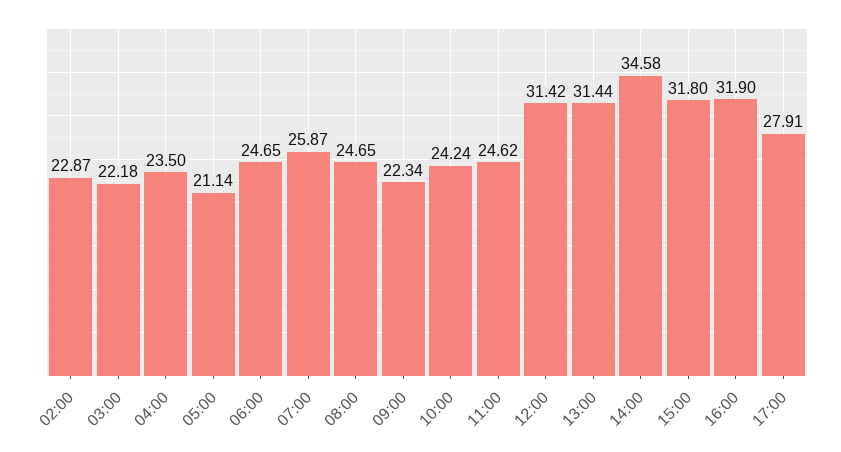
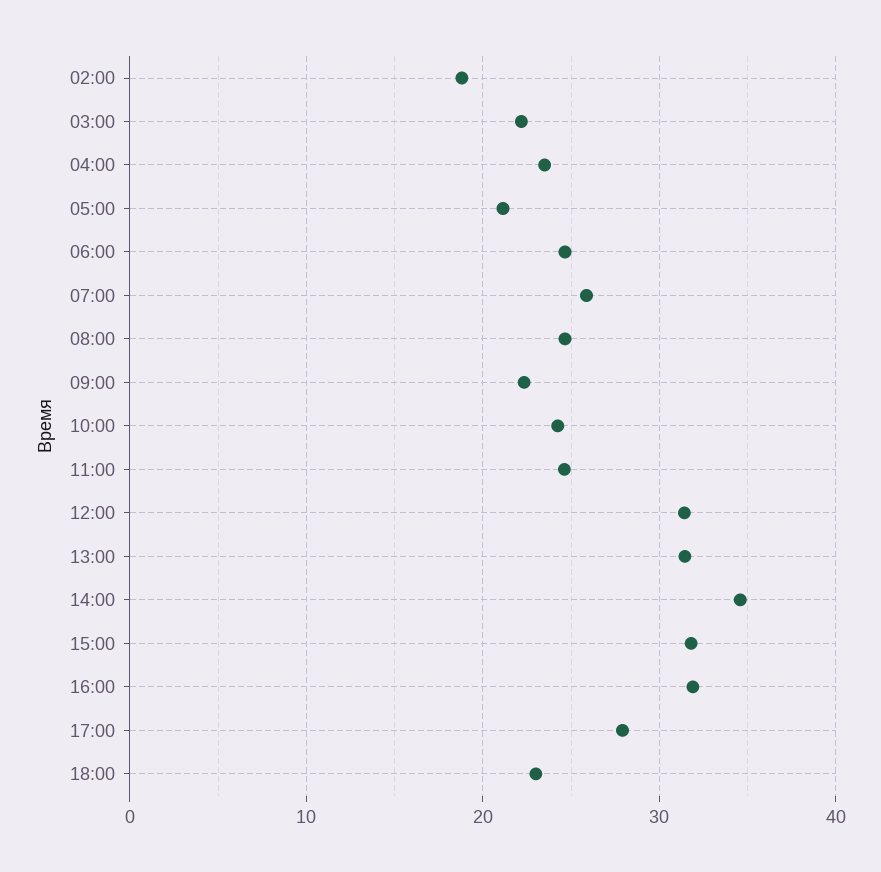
02:00: 22.87 -> 19
18:00: none -> 23

